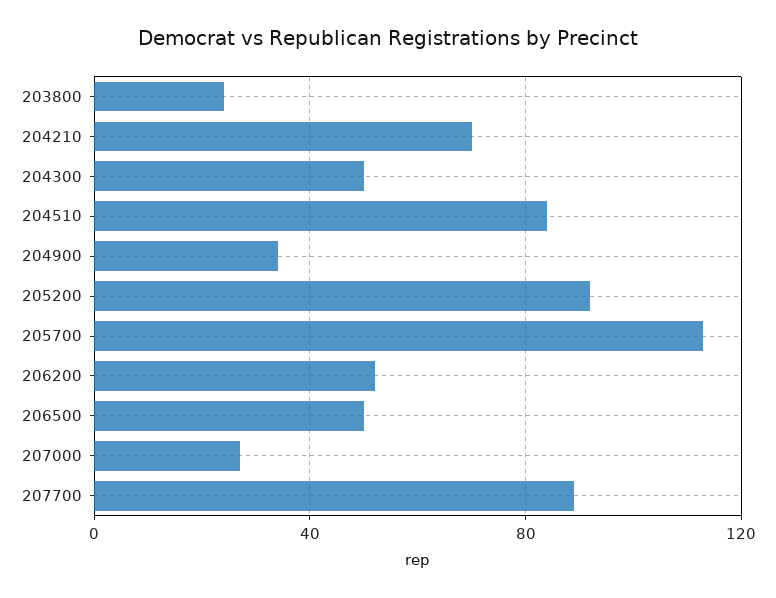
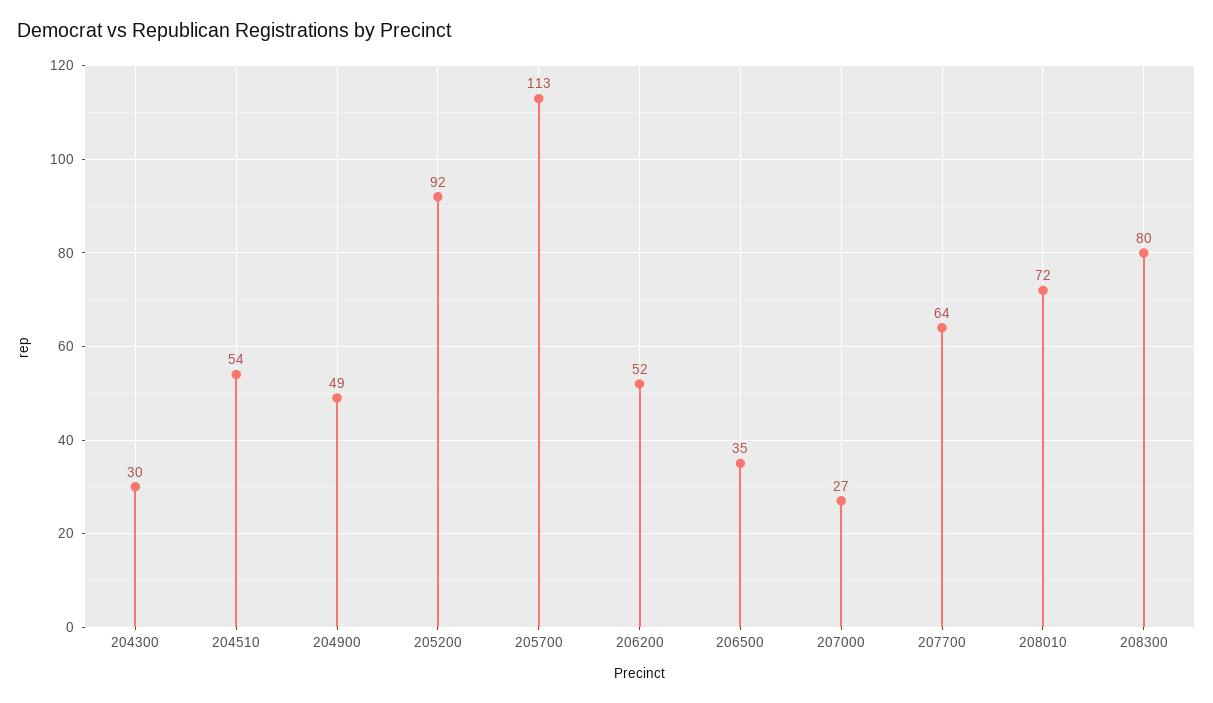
203800: 25 -> none
204210: 70 -> none
204300: 50 -> 30
204510: 85 -> 54
204900: 35 -> 49
206500: 50 -> 35
207700: 90 -> 64
208010: none -> 72
208300: none -> 80

